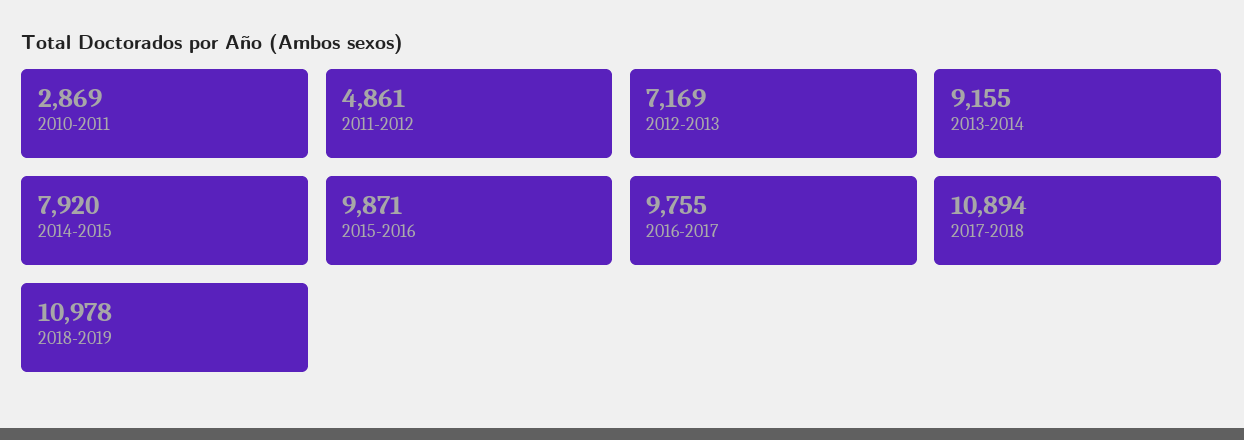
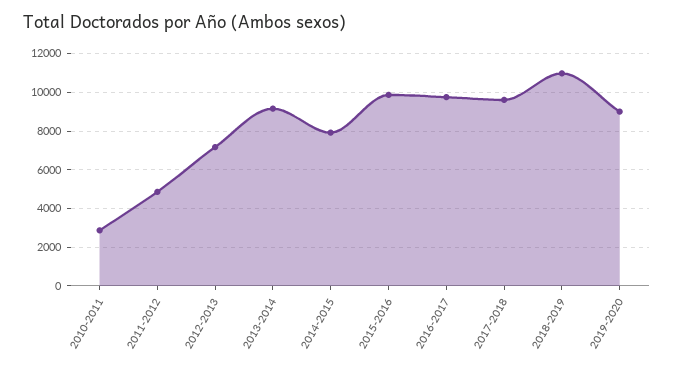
2017-2018: 10894 -> 9500
2019-2020: none -> 9000

